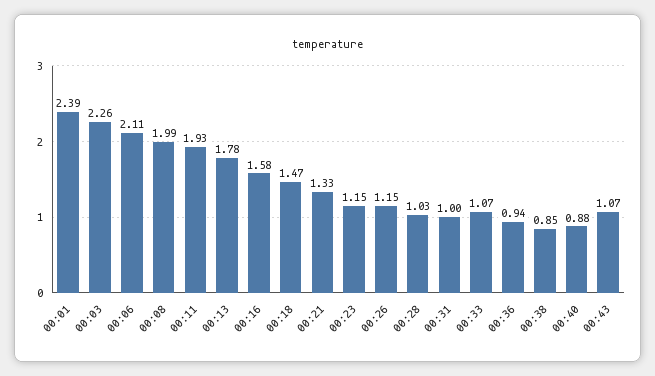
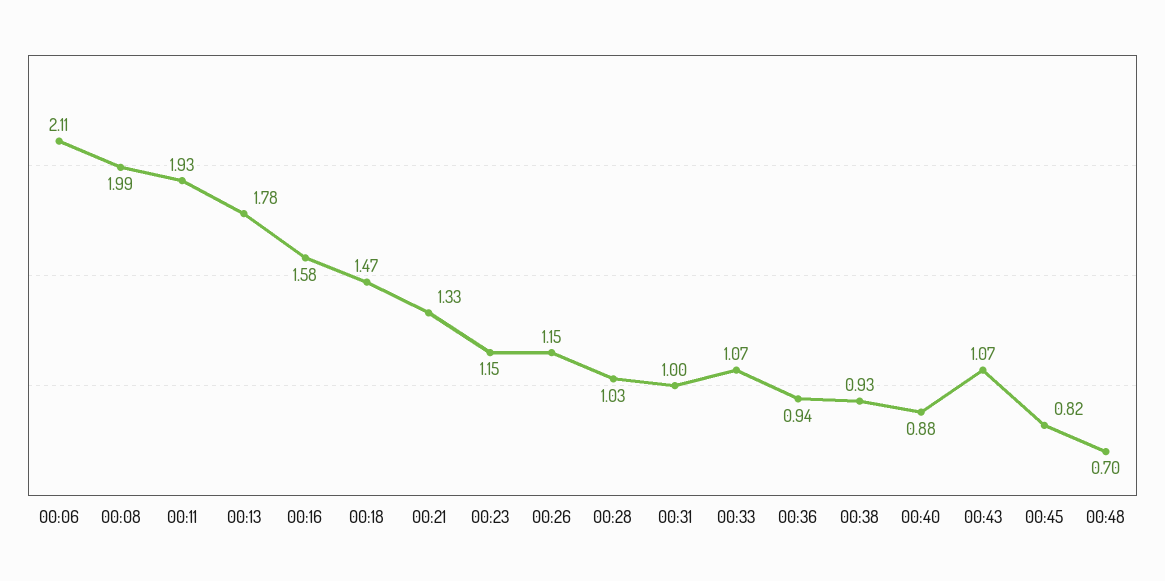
00:01: 2.39 -> none
00:03: 2.26 -> none
00:38: 0.85 -> 0.93
00:45: none -> 0.82
00:48: none -> 0.7

